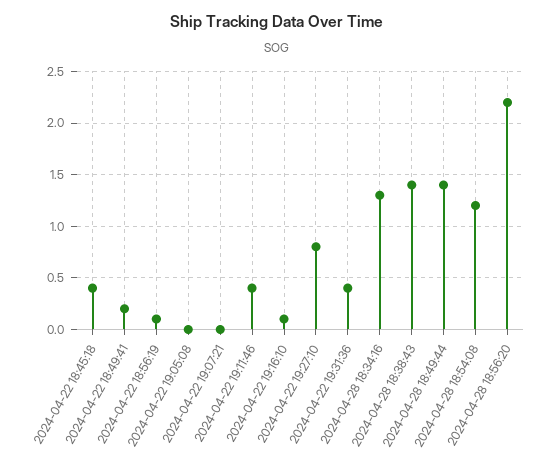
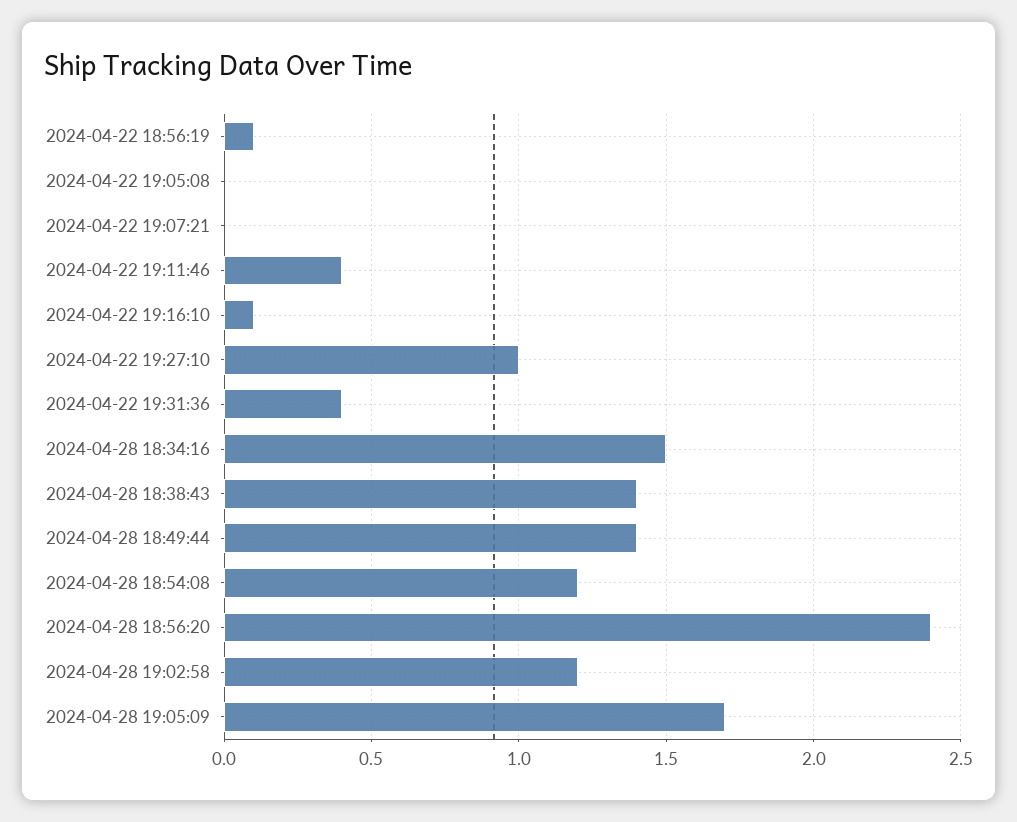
2024-04-22 18:45:18: 0.4 -> none
2024-04-22 18:49:41: 0.2 -> none
2024-04-22 19:27:10: 0.8 -> 1
2024-04-28 18:34:16: 1.3 -> 1.5
2024-04-28 18:56:20: 2.2 -> 2.4
2024-04-28 19:02:58: none -> 1.2
2024-04-28 19:05:09: none -> 1.7

